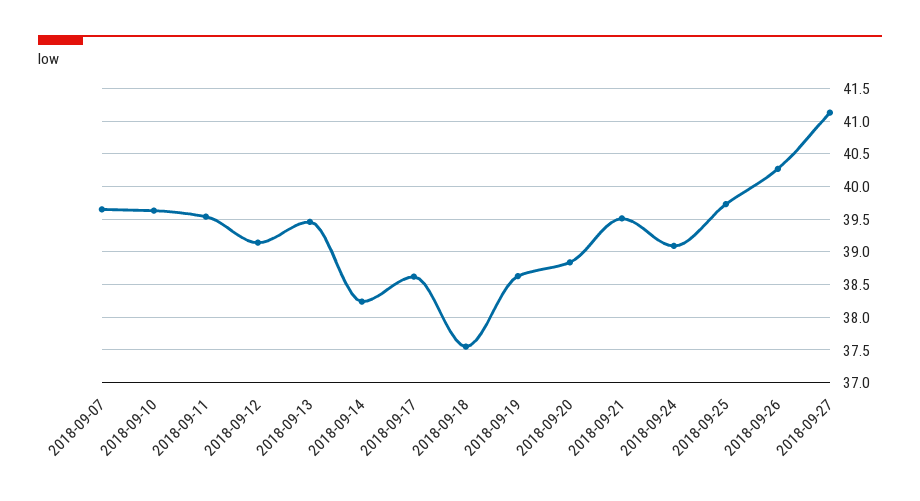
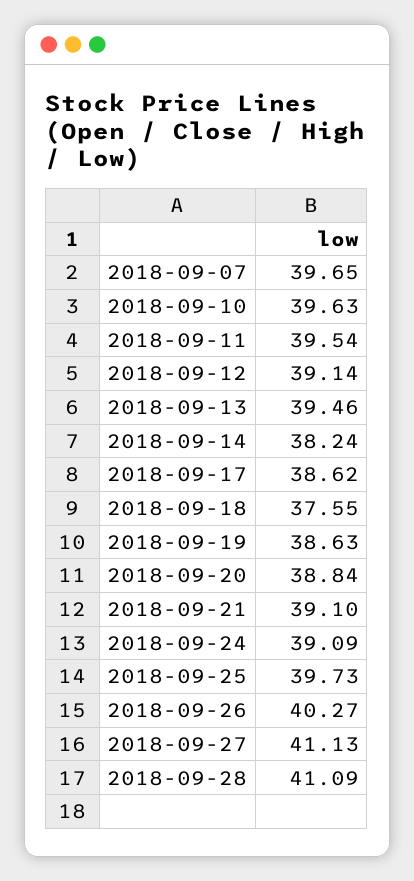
2018-09-21: 39.5 -> 39.1
2018-09-28: none -> 41.09

